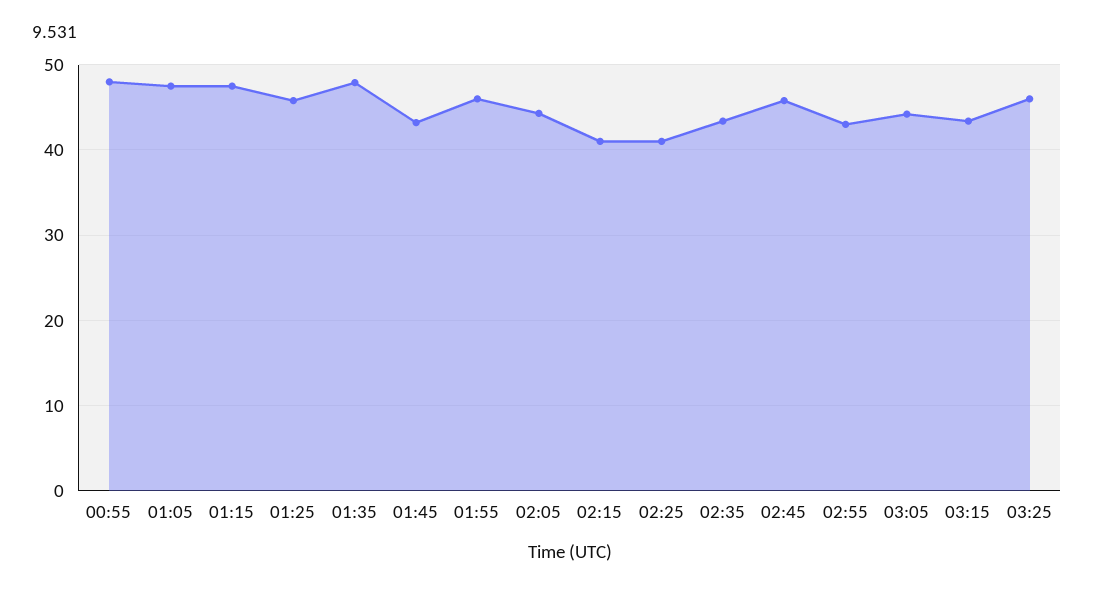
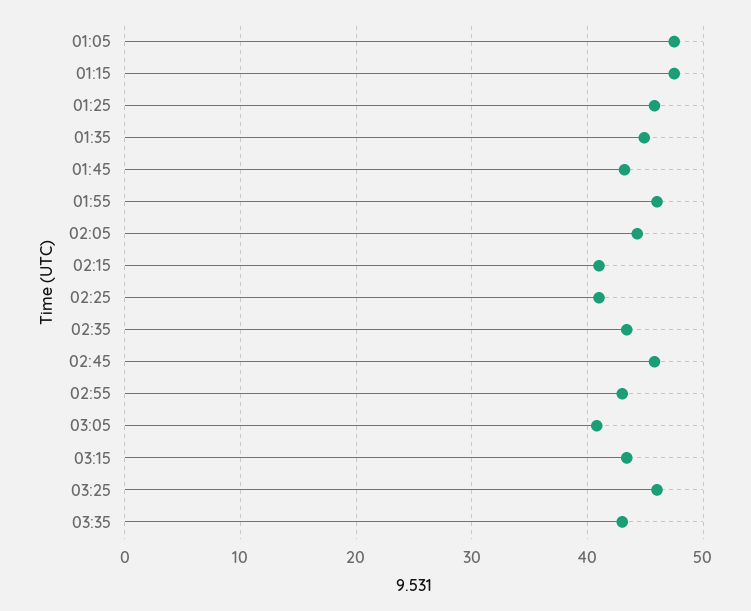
00:55: 48 -> none
01:35: 48 -> 45
03:05: 44 -> 41
03:35: none -> 43

